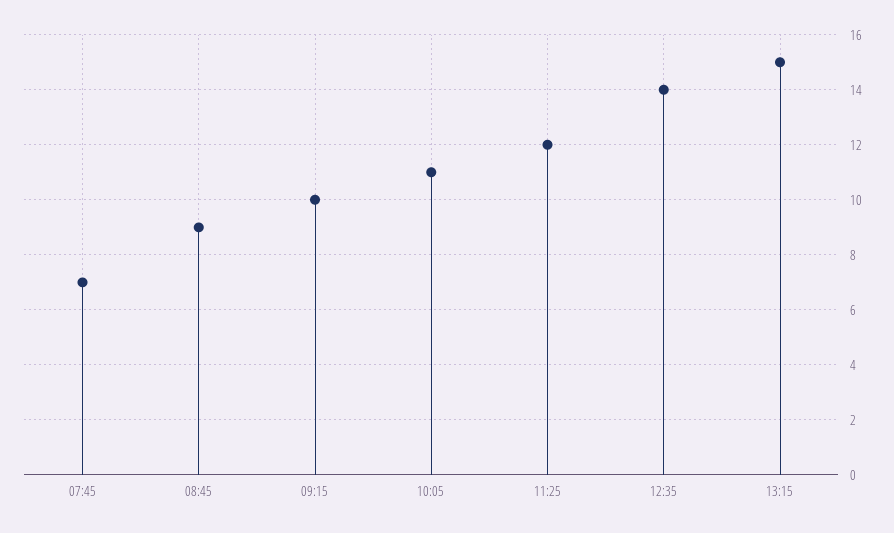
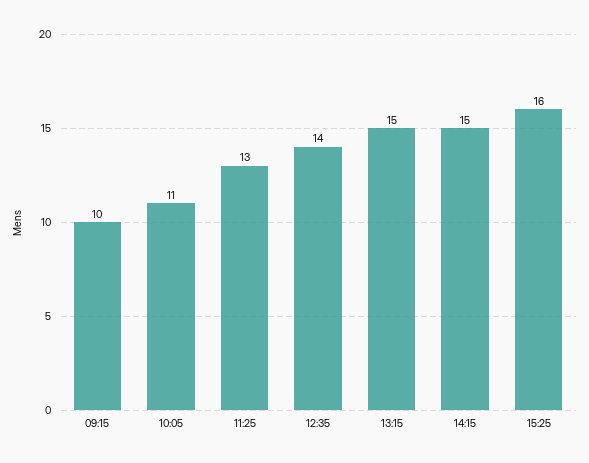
07:45: 7 -> none
08:45: 9 -> none
11:25: 12 -> 13
14:15: none -> 15
15:25: none -> 16

